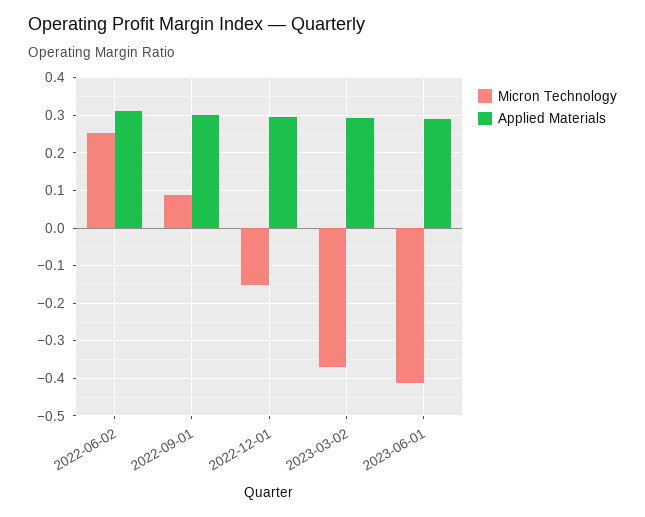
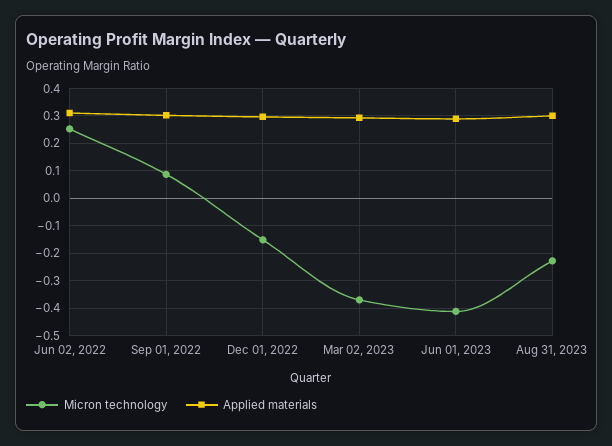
Micron Technology, Aug 31, 2023: none -> -0.225
Applied Materials, Aug 31, 2023: none -> 0.3

